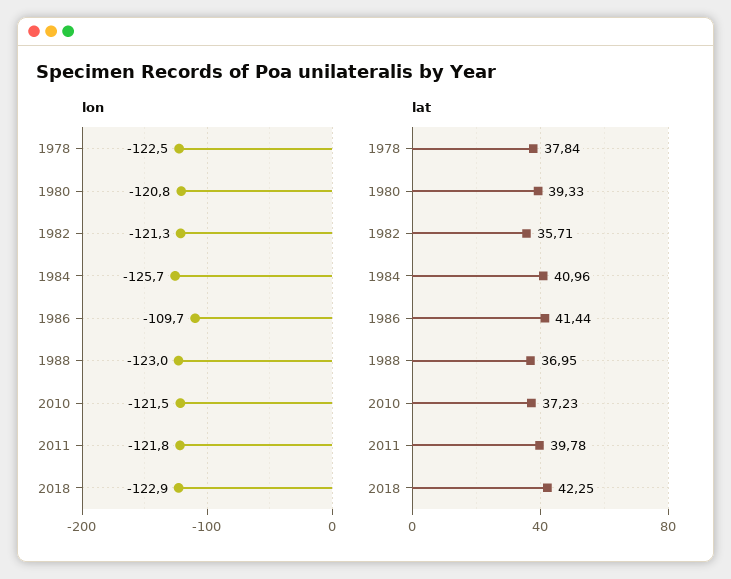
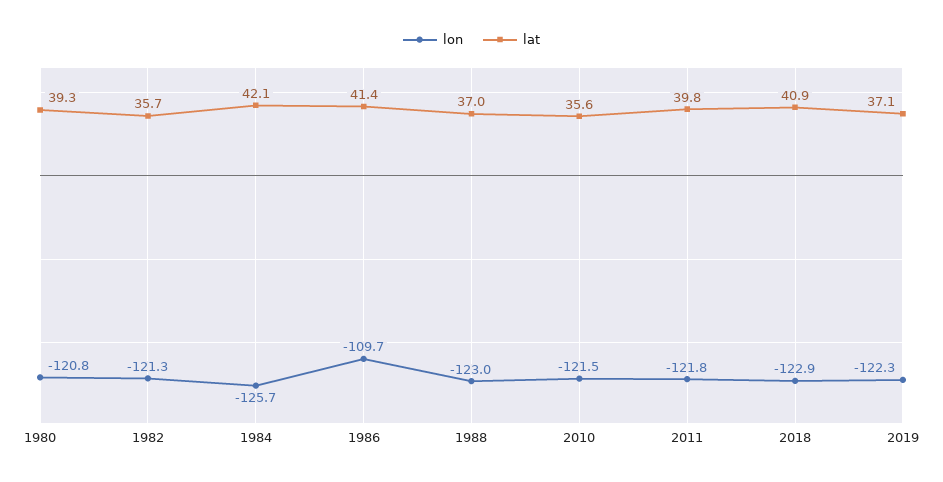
lon, 1978: -122.5 -> none
lat, 1978: 37.84 -> none
lat, 1984: 40.96 -> 42.1
lat, 2010: 37.23 -> 35.6
lat, 2018: 42.25 -> 40.9
lon, 2019: none -> -122.3
lat, 2019: none -> 37.1

